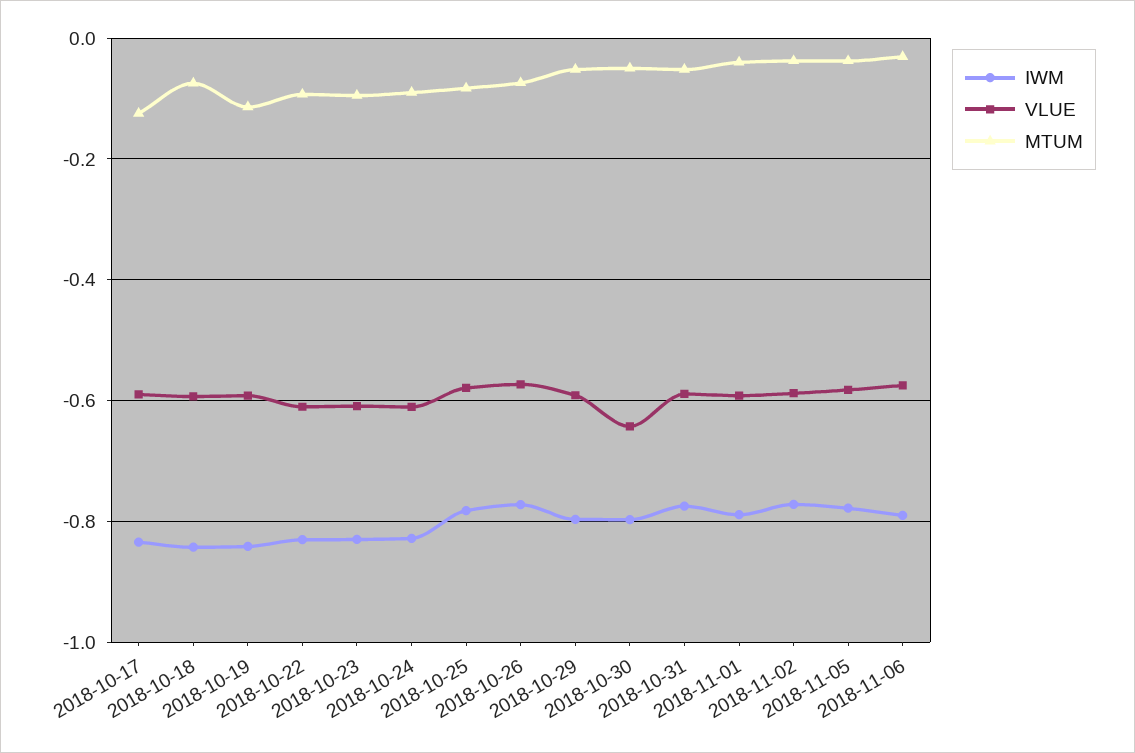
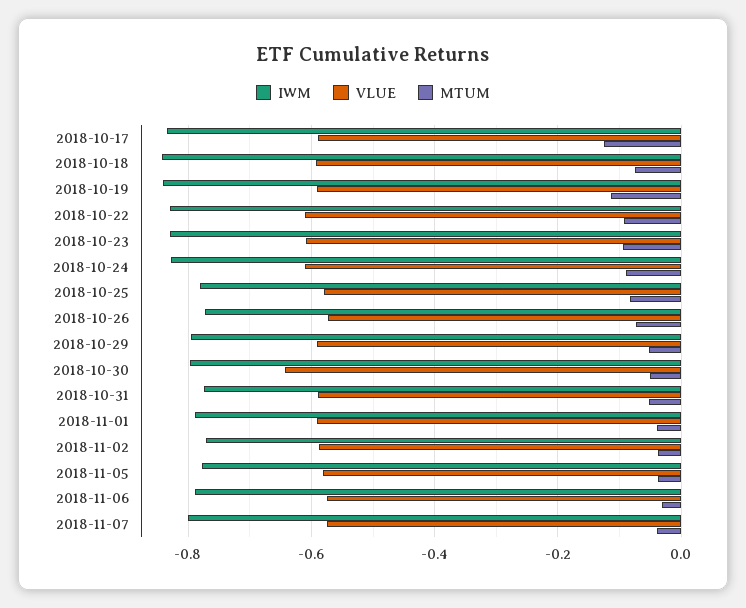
IWM, 2018-11-07: none -> -0.8
VLUE, 2018-11-07: none -> -0.58
MTUM, 2018-11-07: none -> -0.04

